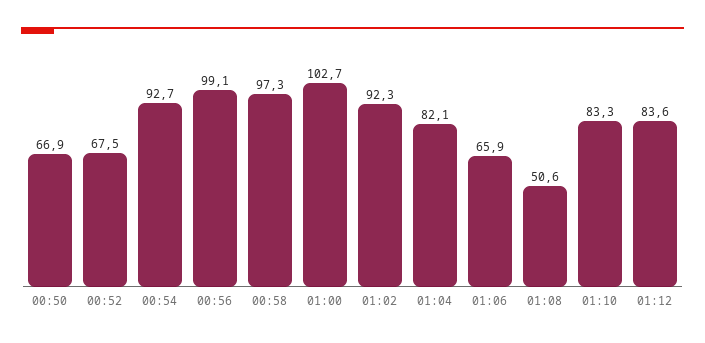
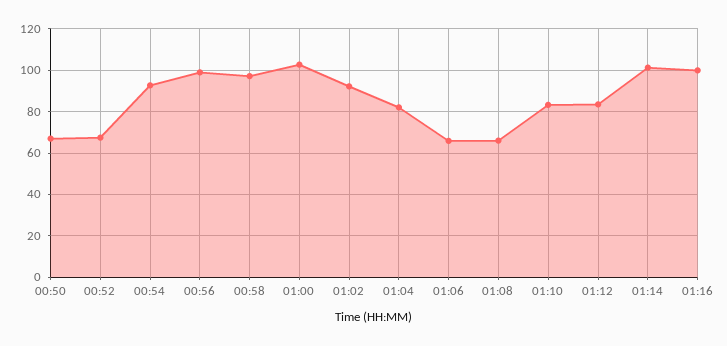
01:08: 50.6 -> 65
01:14: none -> 100
01:16: none -> 100

